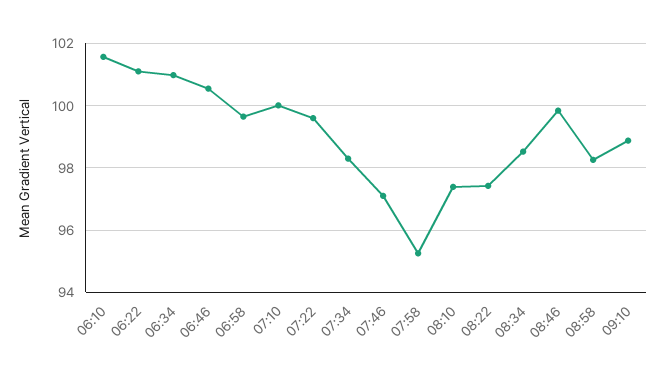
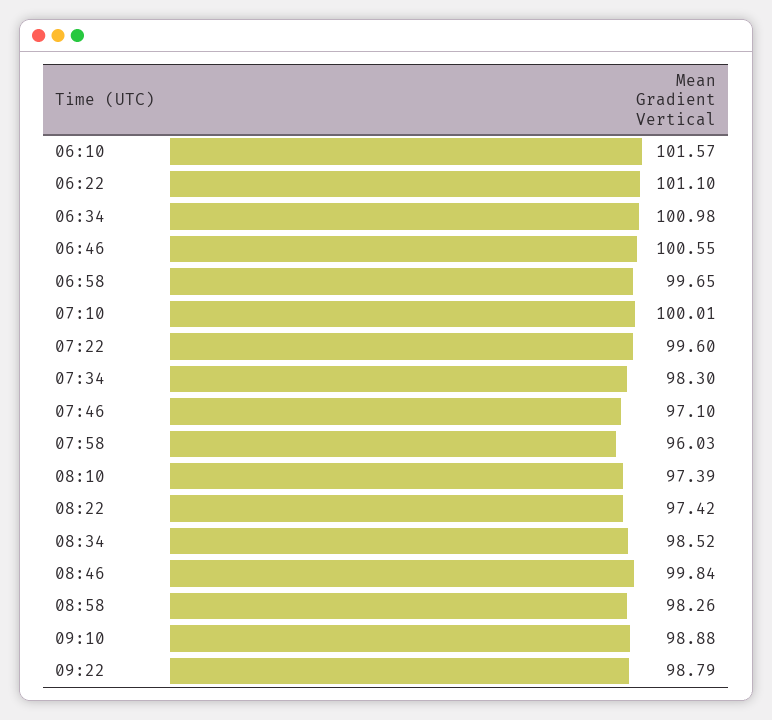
07:58: 95.2 -> 96.03
09:22: none -> 98.79

